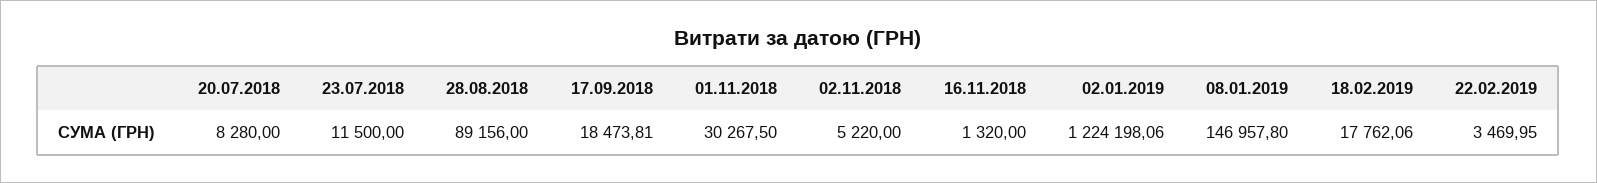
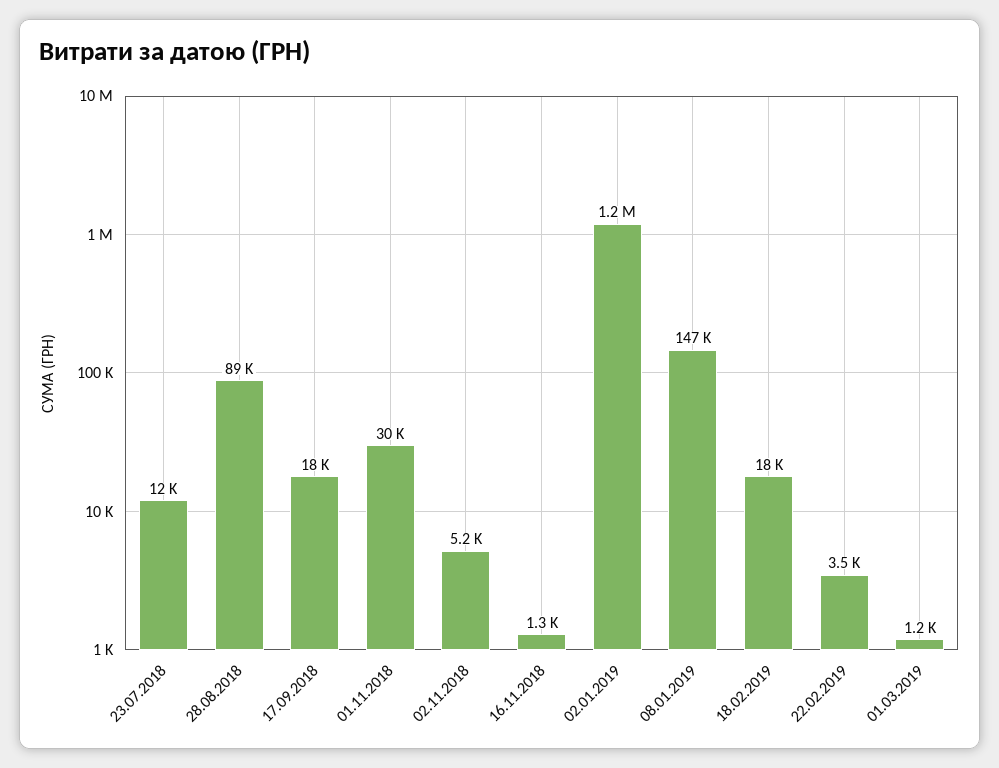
20.07.2018: 8280 -> none
01.03.2019: none -> 1200

